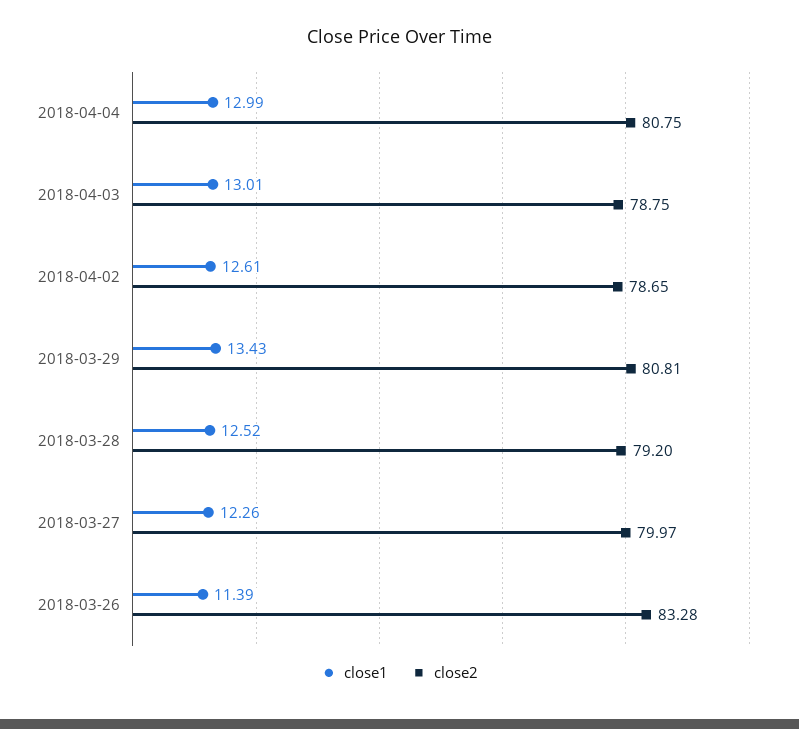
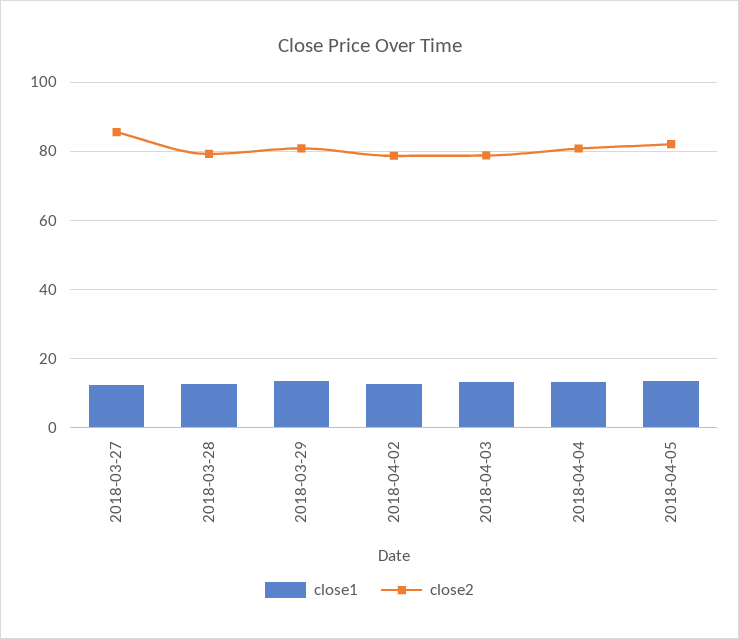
close2, 2018-03-27: 79.97 -> 86
close1, 2018-03-26: 11.39 -> none
close2, 2018-03-26: 83.28 -> none
close1, 2018-04-05: none -> 14
close2, 2018-04-05: none -> 82

